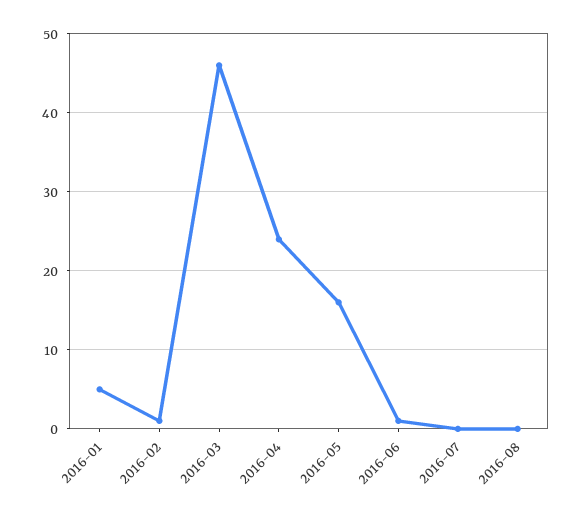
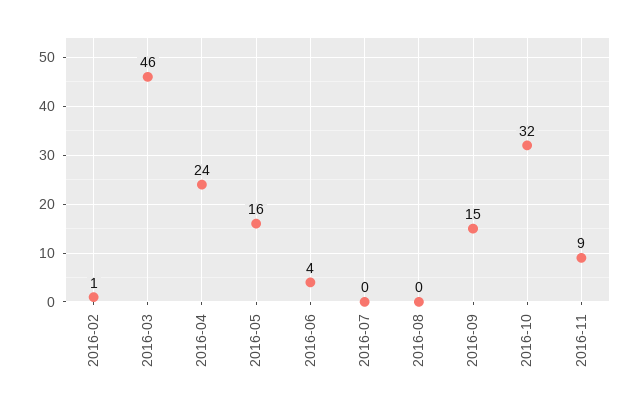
2016-01: 5 -> none
2016-06: 1 -> 4
2016-09: none -> 15
2016-10: none -> 32
2016-11: none -> 9

